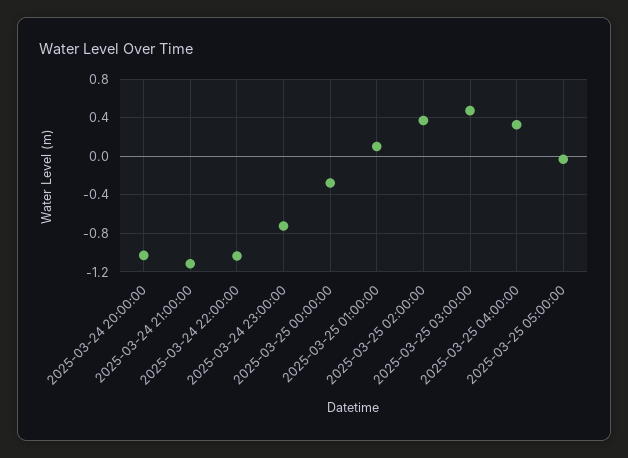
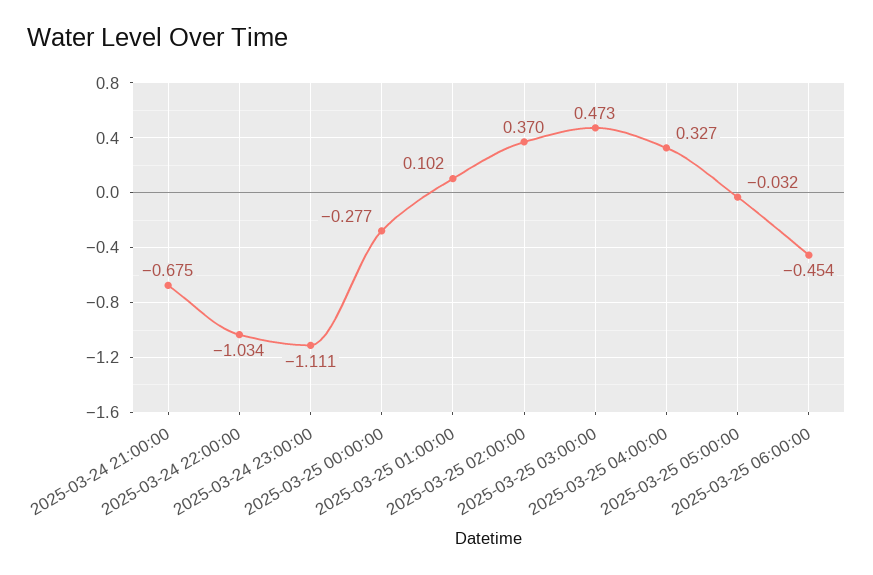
2025-03-24 20:00:00: -1 -> none
2025-03-24 21:00:00: -1.1 -> -0.675
2025-03-24 23:00:00: -0.7 -> -1.111
2025-03-25 06:00:00: none -> -0.454

